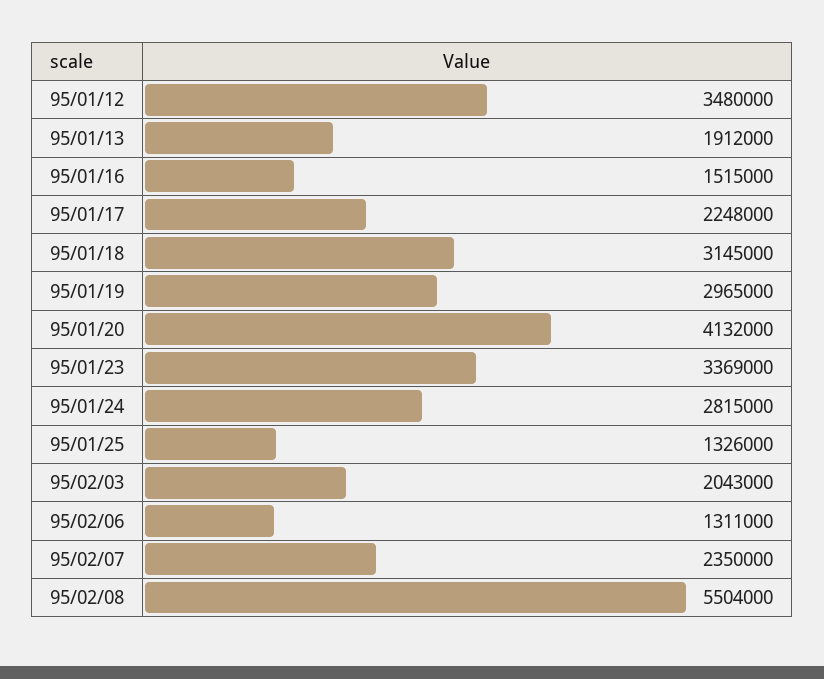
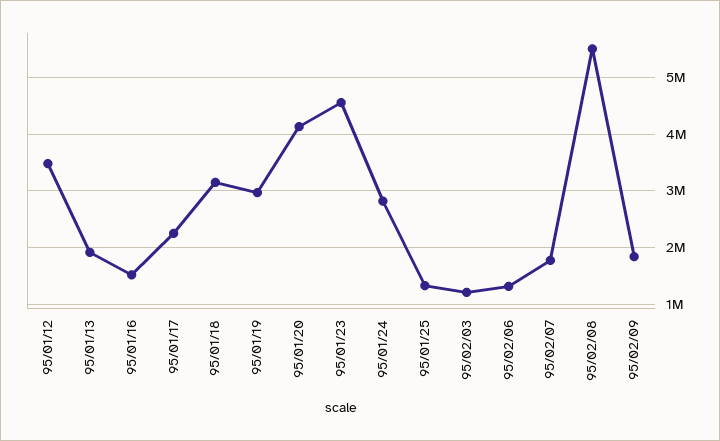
95/01/23: 3369000 -> 4600000
95/02/03: 2043000 -> 1200000
95/02/07: 2350000 -> 1800000
95/02/09: none -> 1800000

